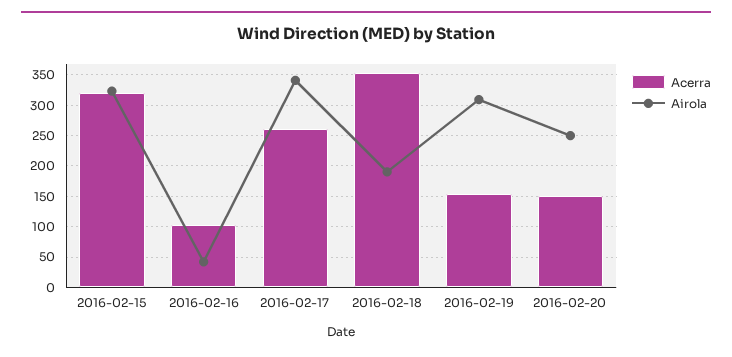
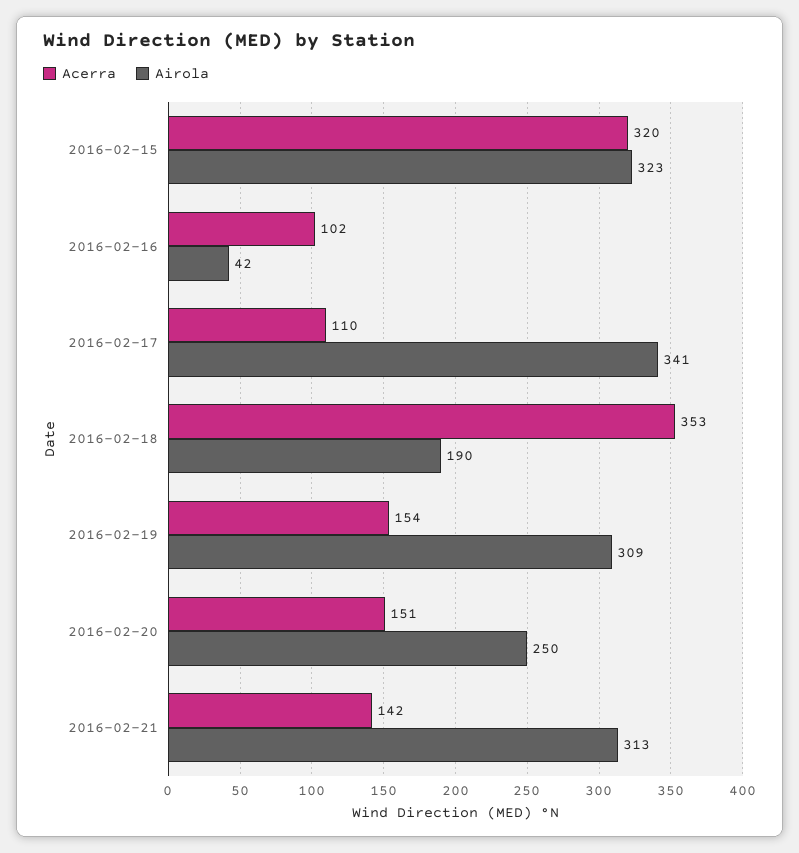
Acerra, 2016-02-17: 260 -> 110
Acerra, 2016-02-21: none -> 142
Airola, 2016-02-21: none -> 313

